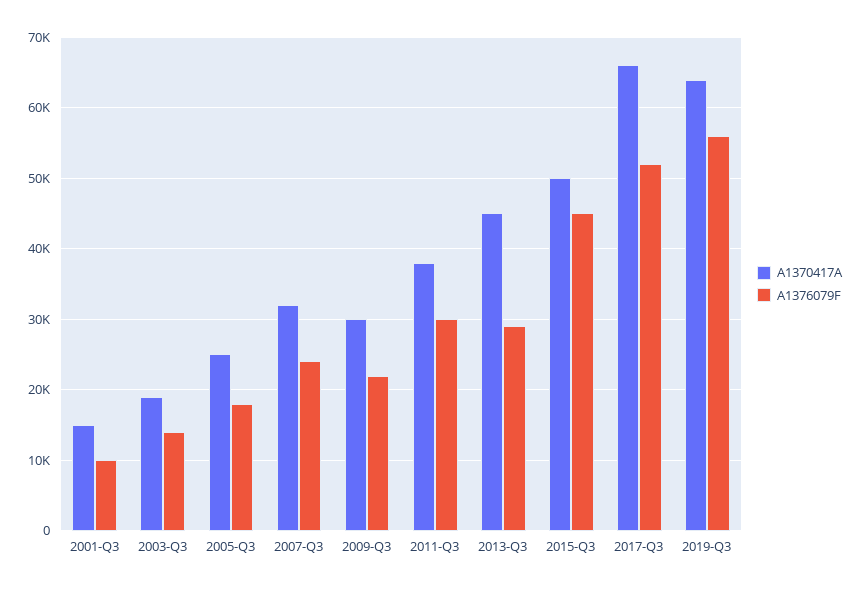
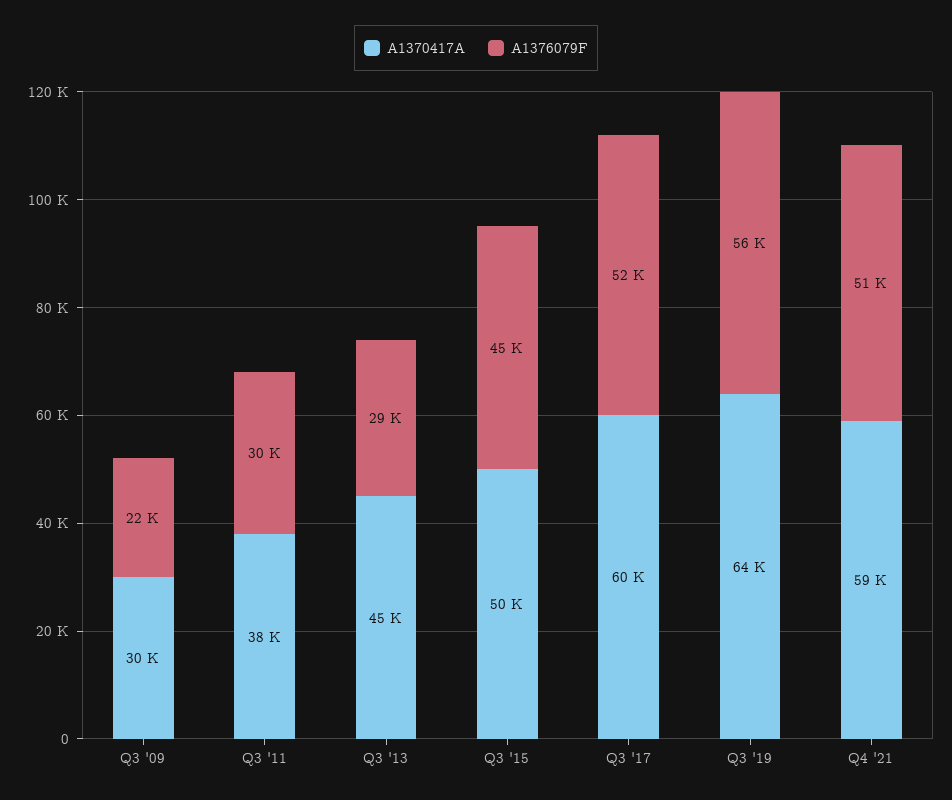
A1370417A, 2001-Q3: 15000 -> none
A1376079F, 2001-Q3: 10000 -> none
A1370417A, 2003-Q3: 19000 -> none
A1376079F, 2003-Q3: 14000 -> none
A1370417A, 2005-Q3: 25000 -> none
A1376079F, 2005-Q3: 18000 -> none
A1370417A, 2007-Q3: 32000 -> none
A1376079F, 2007-Q3: 24000 -> none
A1370417A, 2017-Q3: 66000 -> 60000
A1370417A, Q4 '21: none -> 59000
A1376079F, Q4 '21: none -> 51000

